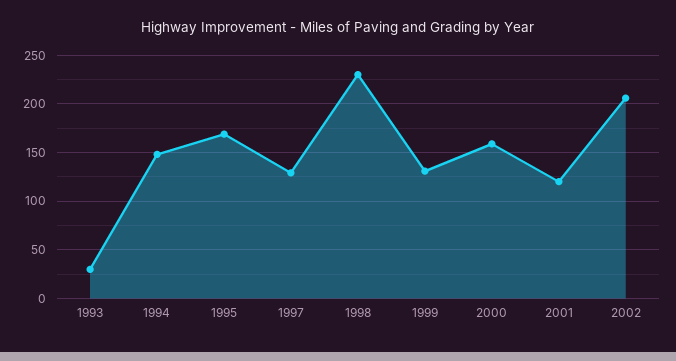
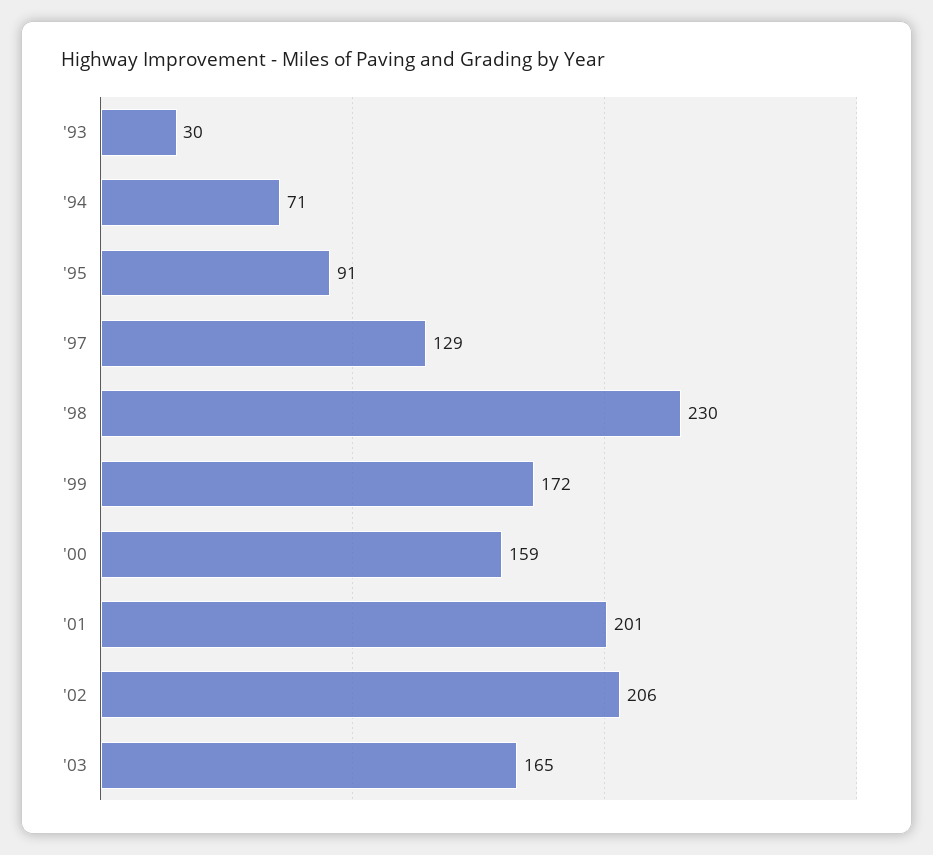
1994: 150 -> 71
1995: 170 -> 91
1999: 130 -> 172
2001: 120 -> 201
'03: none -> 165

